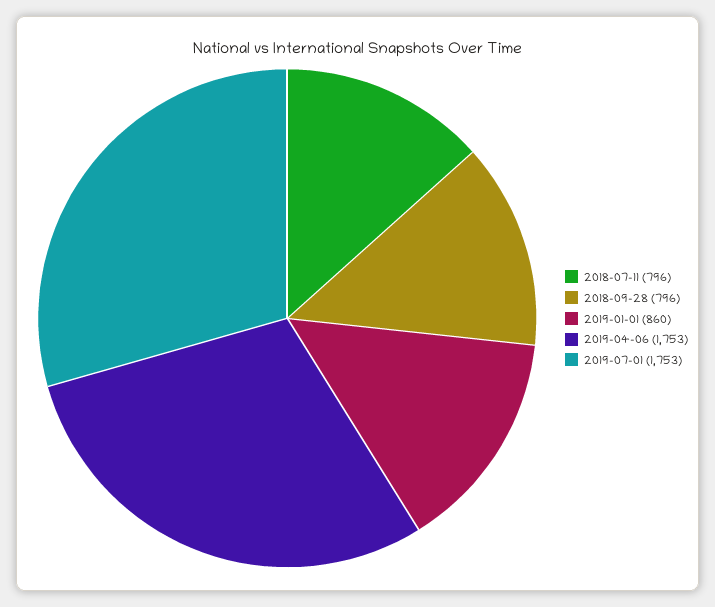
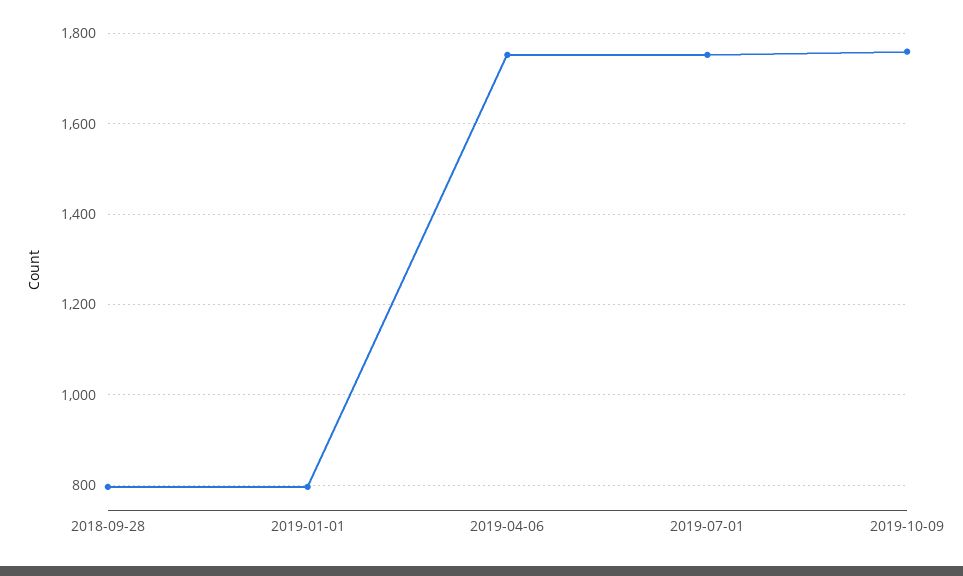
2018-07-11: 796 -> none
2019-01-01: 860 -> 800
2019-10-09: none -> 1760

